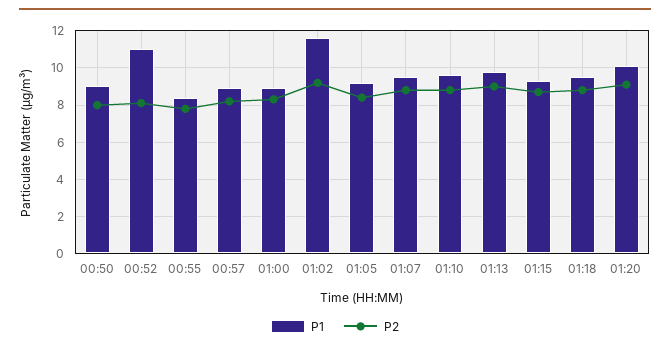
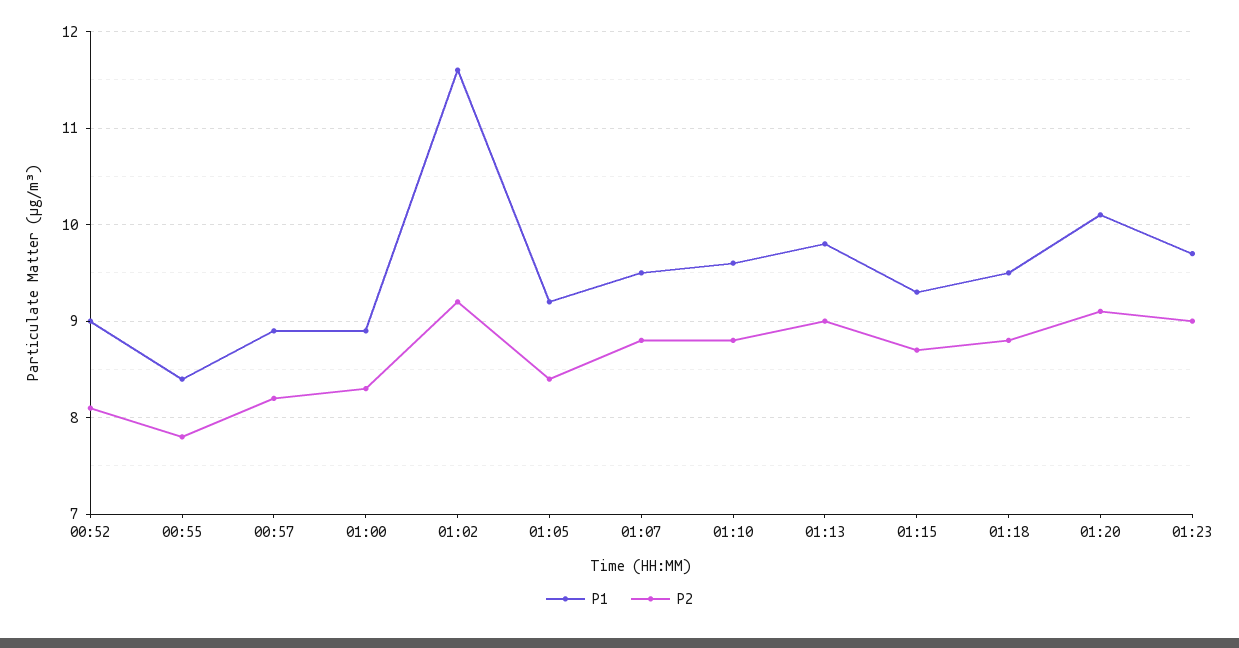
P1, 00:50: 9 -> none
P2, 00:50: 8 -> none
P1, 00:52: 11 -> 9
P1, 01:23: none -> 9.7
P2, 01:23: none -> 9

